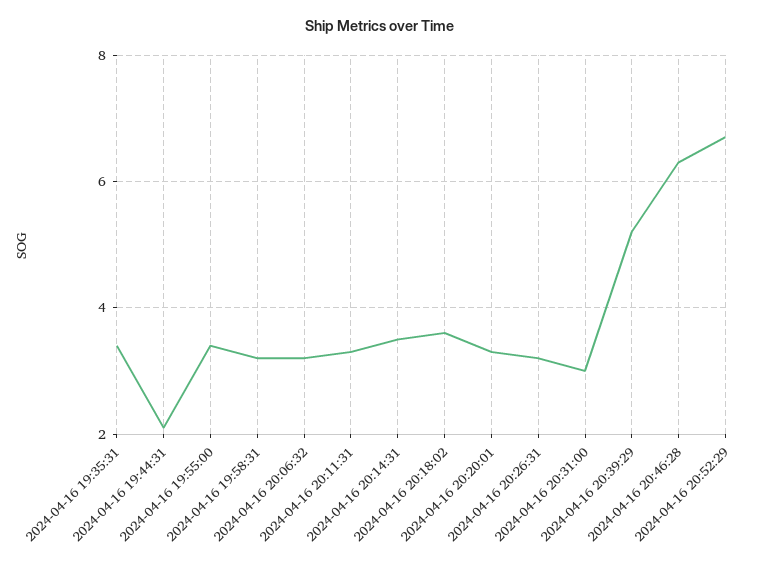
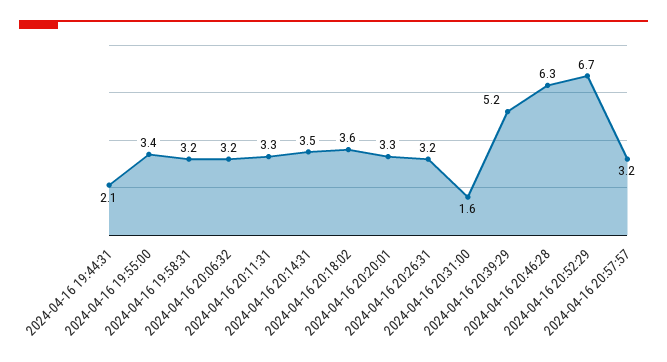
2024-04-16 19:35:31: 3.5 -> none
2024-04-16 20:31:00: 3 -> 1.6
2024-04-16 20:57:57: none -> 3.2

